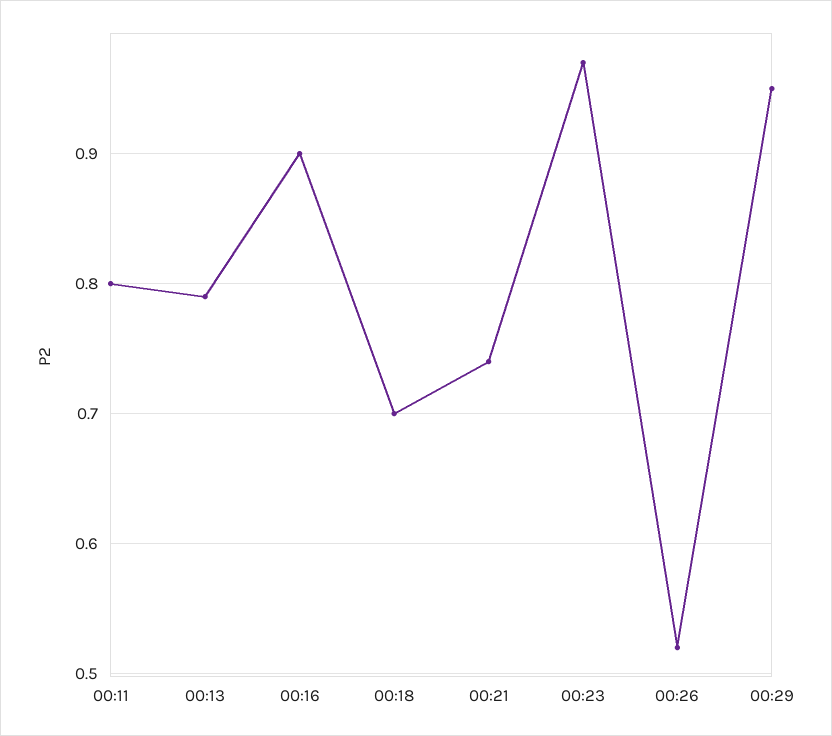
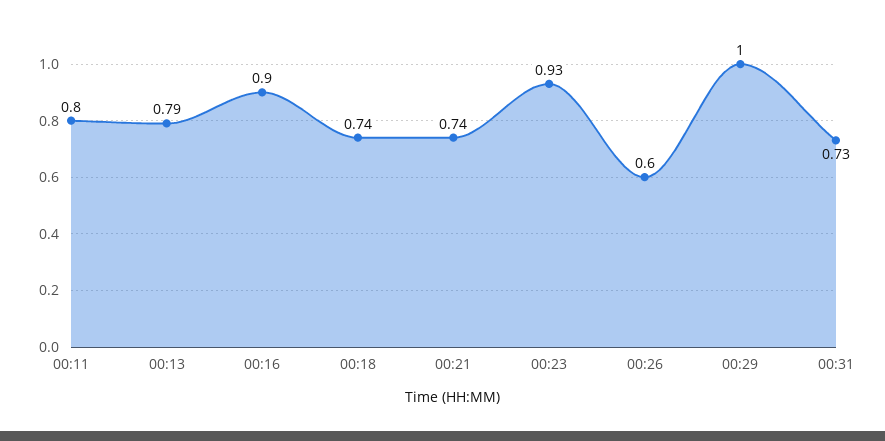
00:18: 0.7 -> 0.74
00:23: 0.97 -> 0.93
00:26: 0.52 -> 0.6
00:29: 0.95 -> 1
00:31: none -> 0.73

